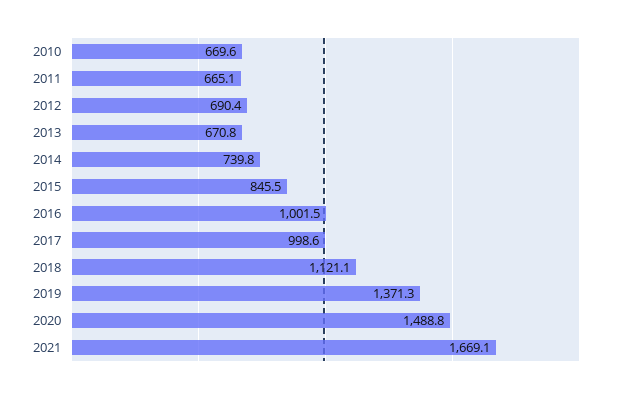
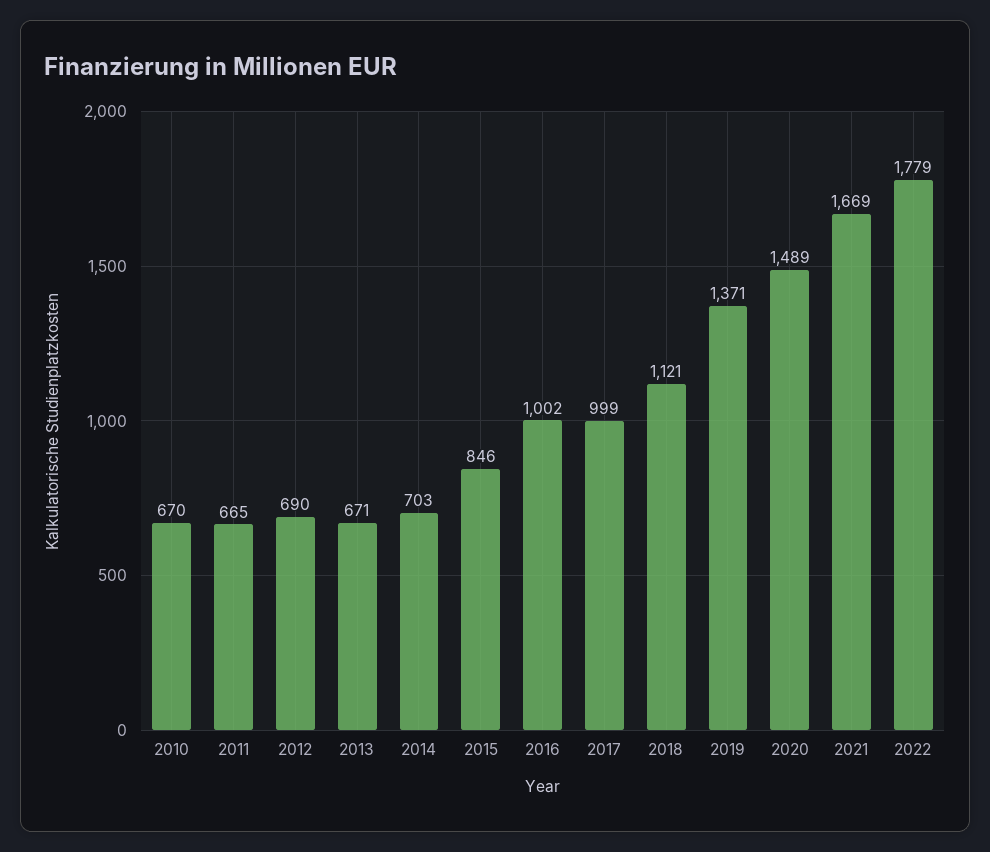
2014: 739.8 -> 703
2022: none -> 1779

